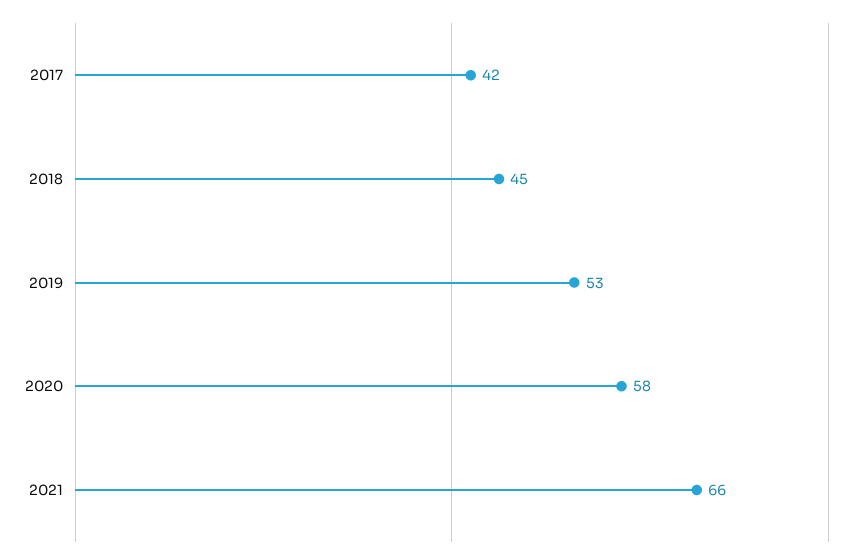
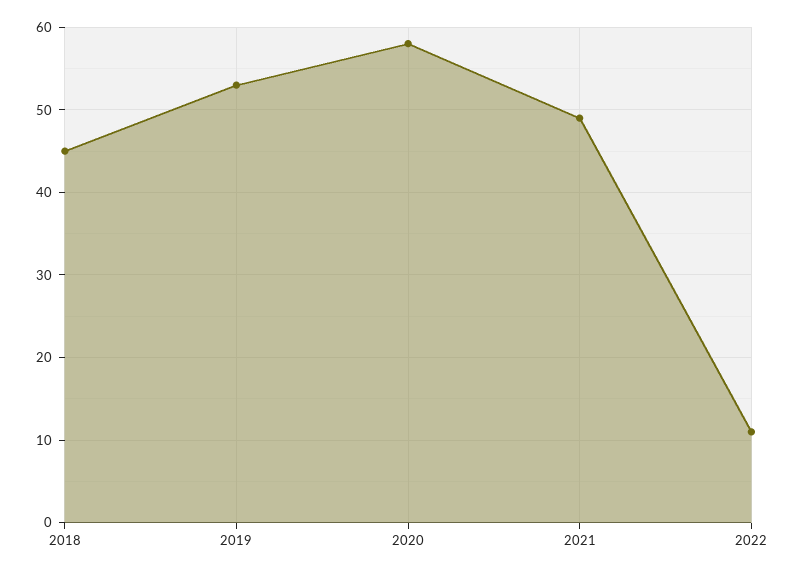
2017: 42 -> none
2021: 66 -> 49
2022: none -> 11

